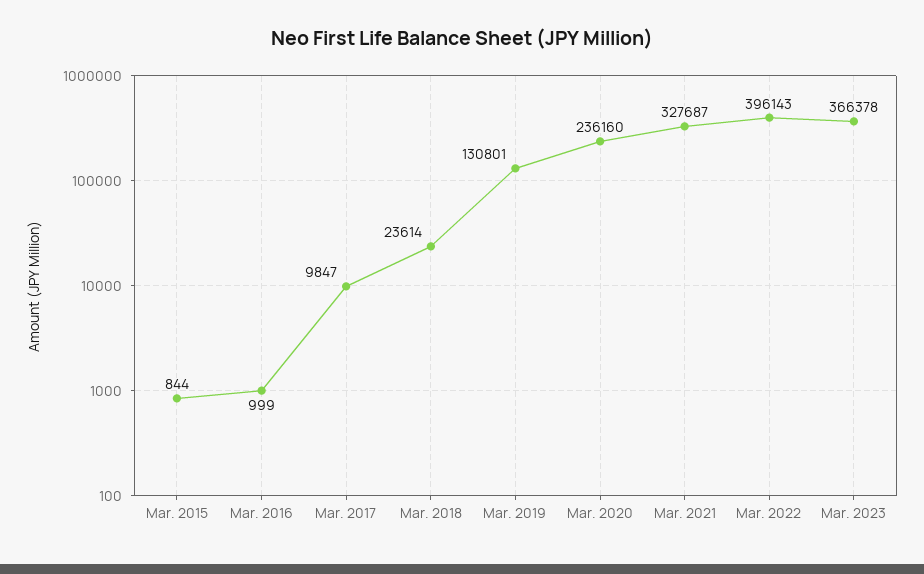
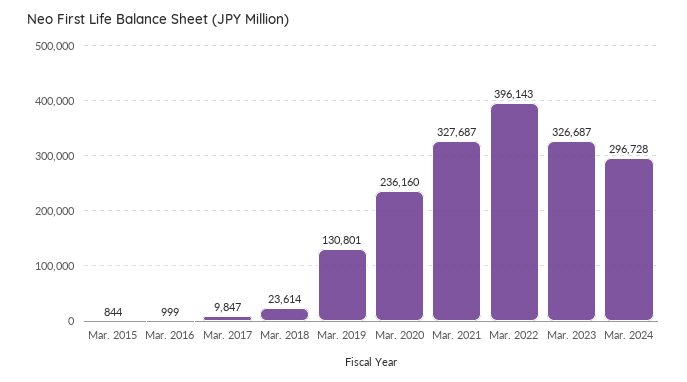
Mar. 2023: 366378 -> 326687
Mar. 2024: none -> 296728

